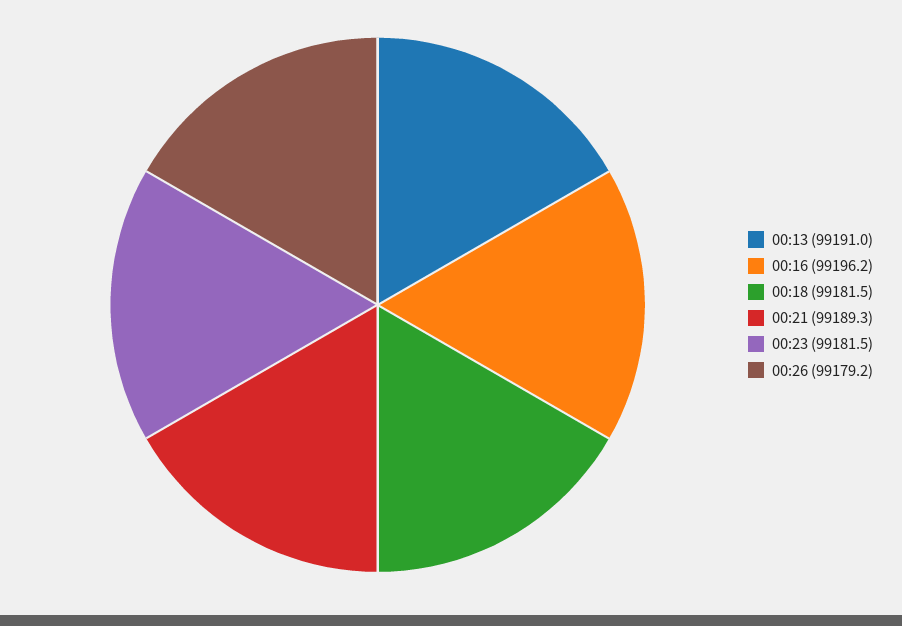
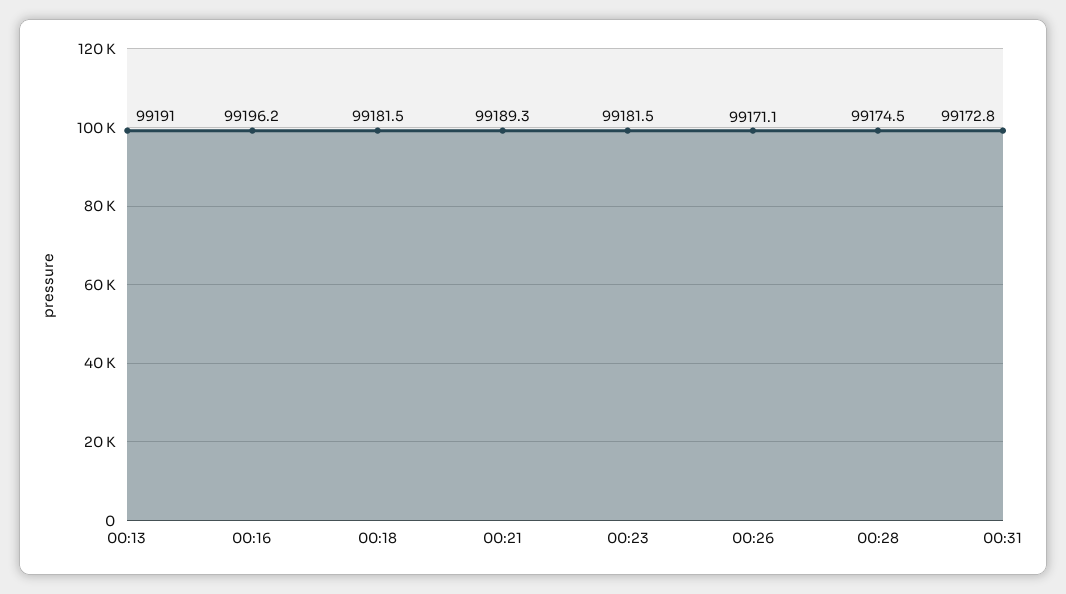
00:26: 99179.2 -> 99171.1
00:28: none -> 99174.5
00:31: none -> 99172.8

